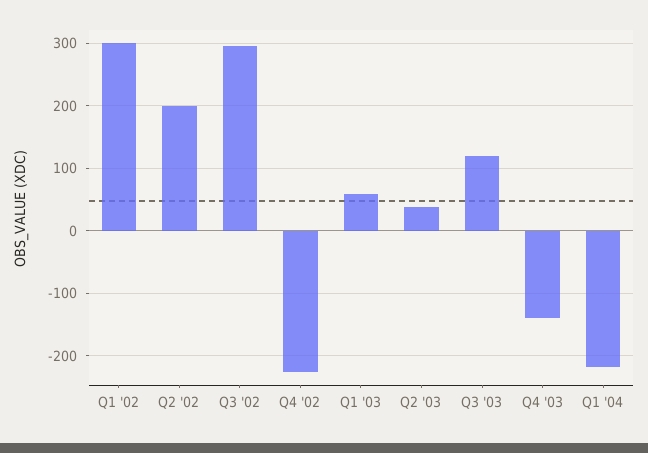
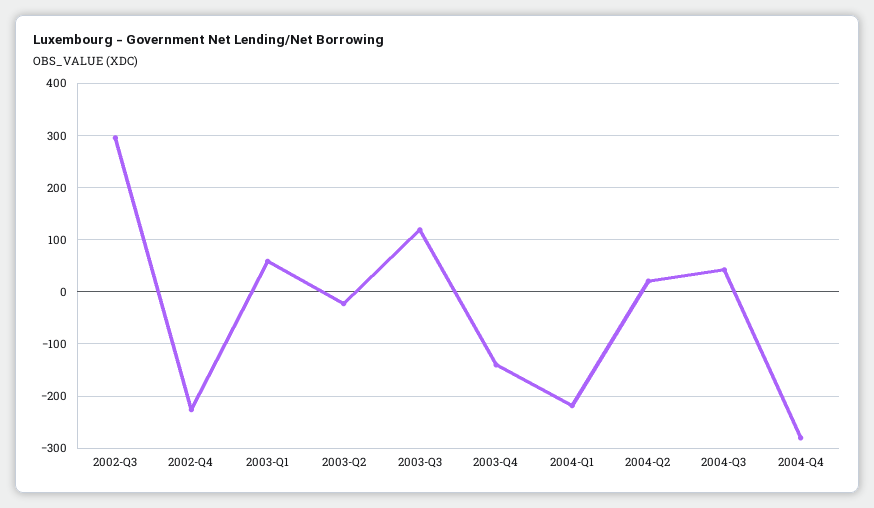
Q1 '02: 300 -> none
Q2 '02: 200 -> none
Q2 '03: 40 -> -20
2004-Q2: none -> 20
2004-Q3: none -> 40
2004-Q4: none -> -280

